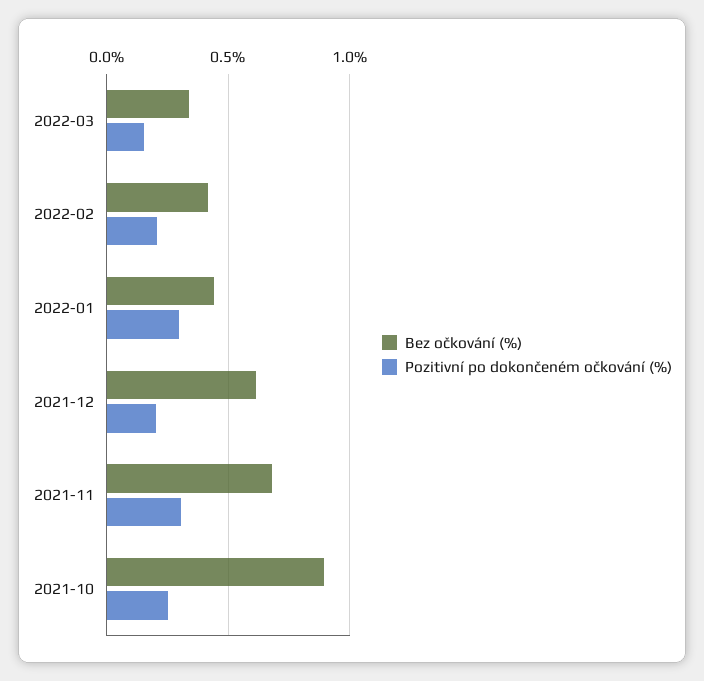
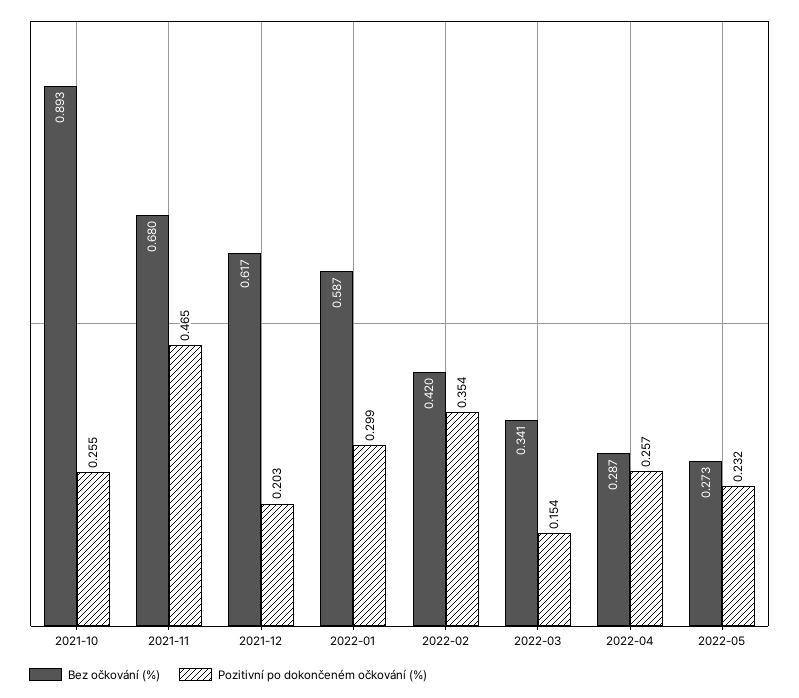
Pozitivní po dokončeném očkování (%), 2022-02: 0.2 -> 0.354
Bez očkování (%), 2022-01: 0.45 -> 0.587
Pozitivní po dokončeném očkování (%), 2021-11: 0.3 -> 0.465
Bez očkování (%), 2022-04: none -> 0.287
Pozitivní po dokončeném očkování (%), 2022-04: none -> 0.257
Bez očkování (%), 2022-05: none -> 0.273
Pozitivní po dokončeném očkování (%), 2022-05: none -> 0.232

